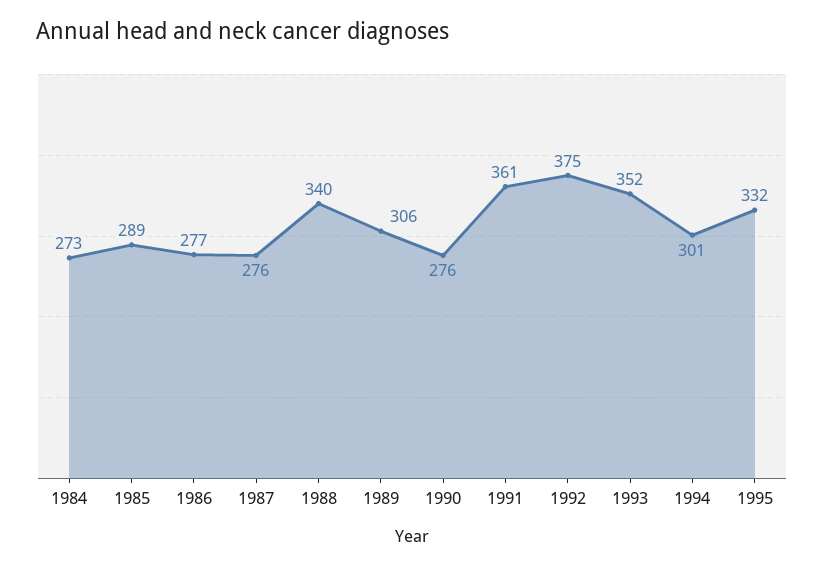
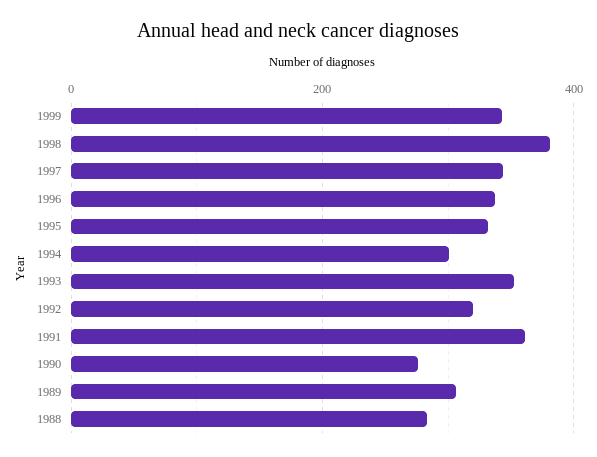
1984: 273 -> none
1985: 289 -> none
1986: 277 -> none
1987: 276 -> none
1988: 340 -> 280
1992: 375 -> 320
1999: none -> 340
1998: none -> 380
1997: none -> 340
1996: none -> 340

